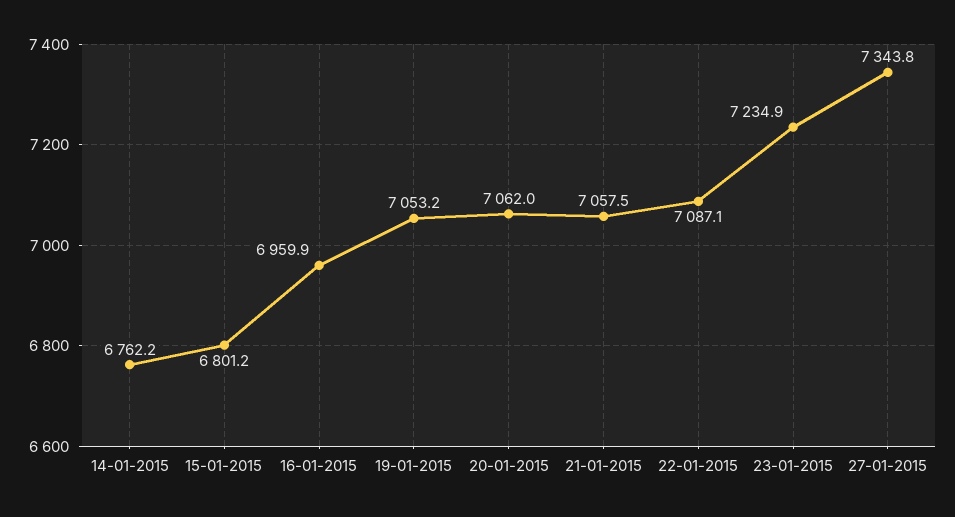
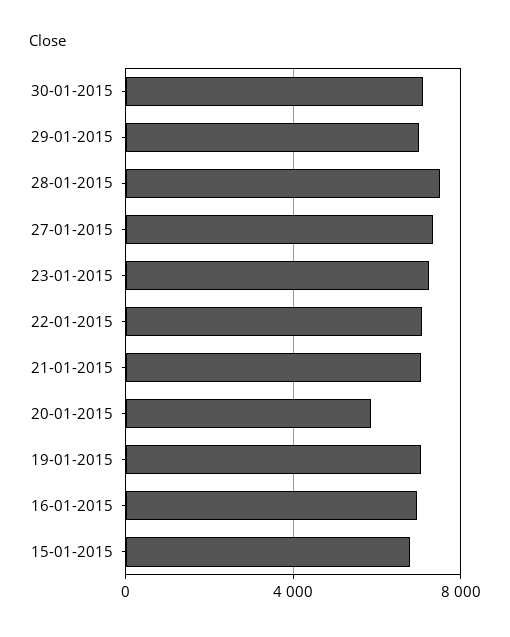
14-01-2015: 6762.2 -> none
20-01-2015: 7062 -> 6000
30-01-2015: none -> 7000
29-01-2015: none -> 7000
28-01-2015: none -> 7500

